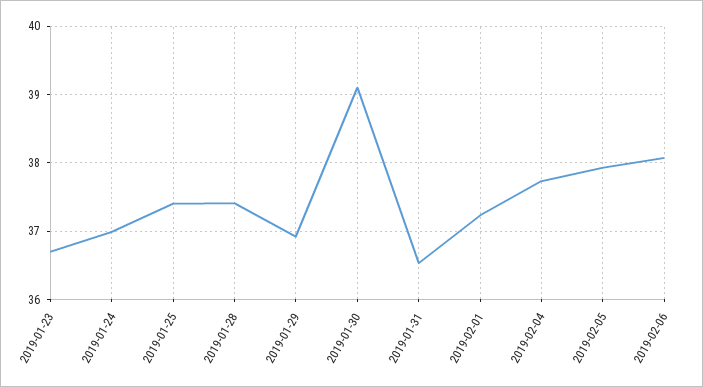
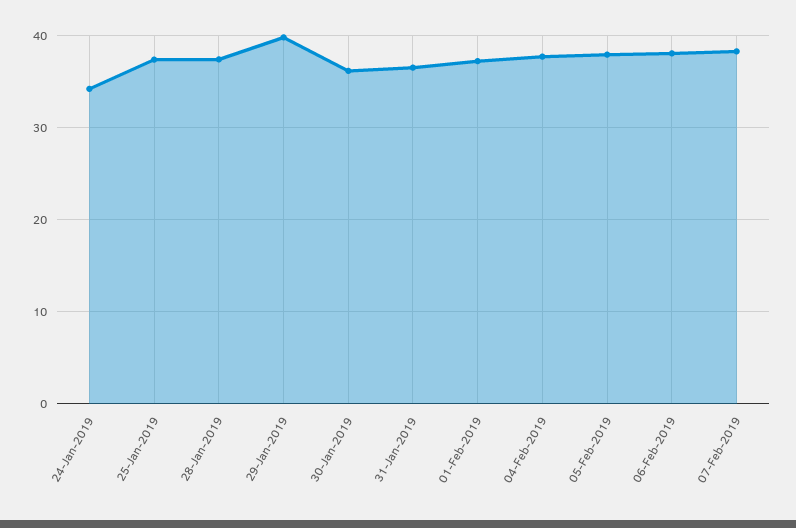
2019-01-23: 36.7 -> none
2019-01-24: 37 -> 34
2019-01-29: 36.9 -> 40
2019-01-30: 39.1 -> 36
07-Feb-2019: none -> 38

